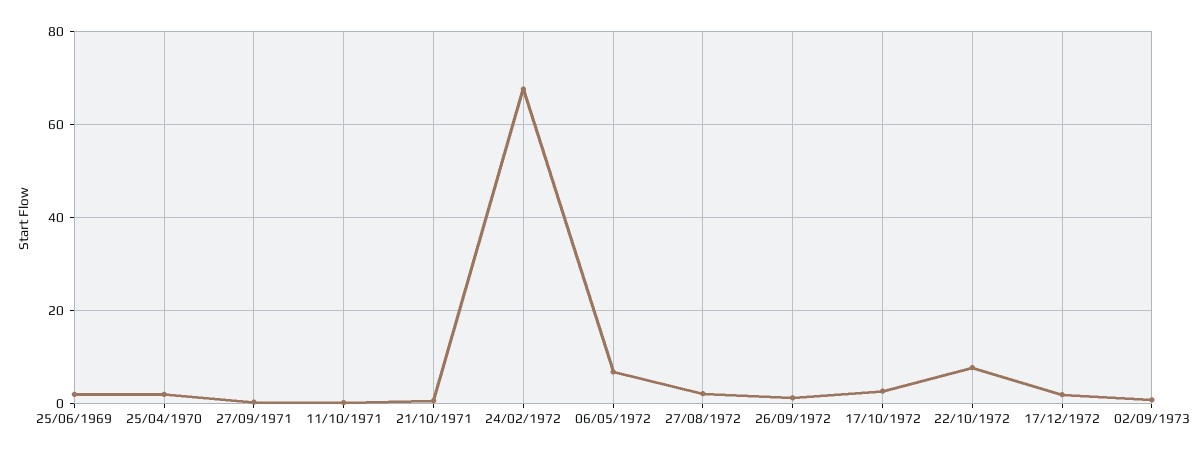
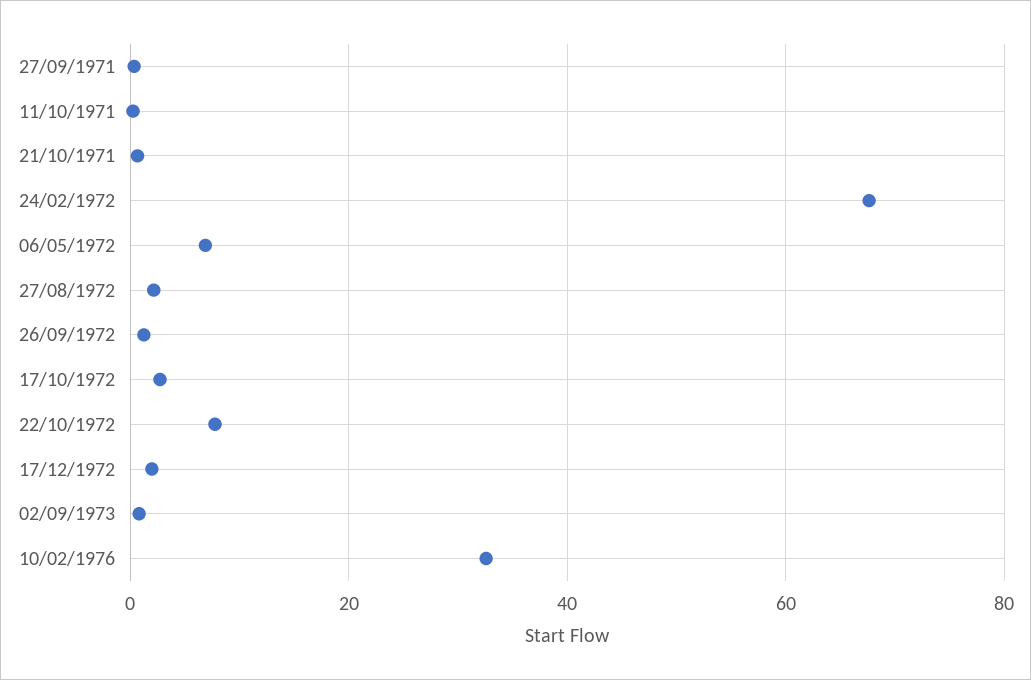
25/06/1969: 2 -> none
25/04/1970: 2 -> none
10/02/1976: none -> 32

